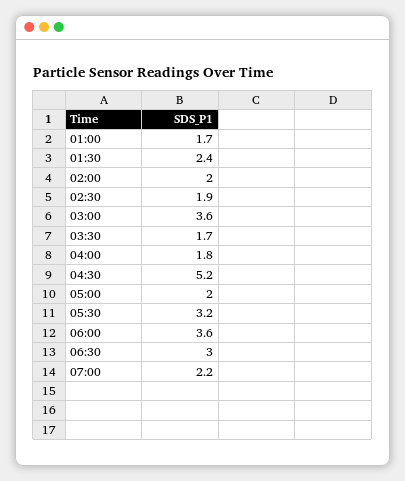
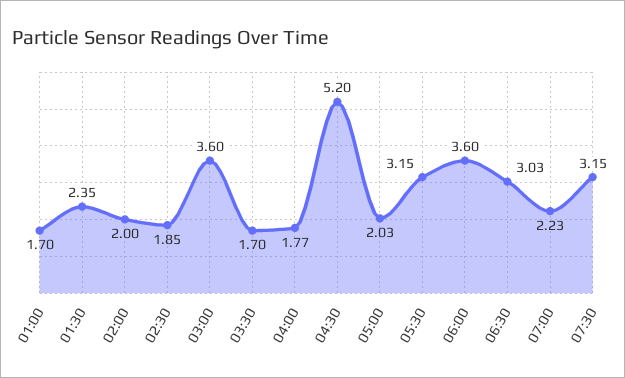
07:30: none -> 3.15

